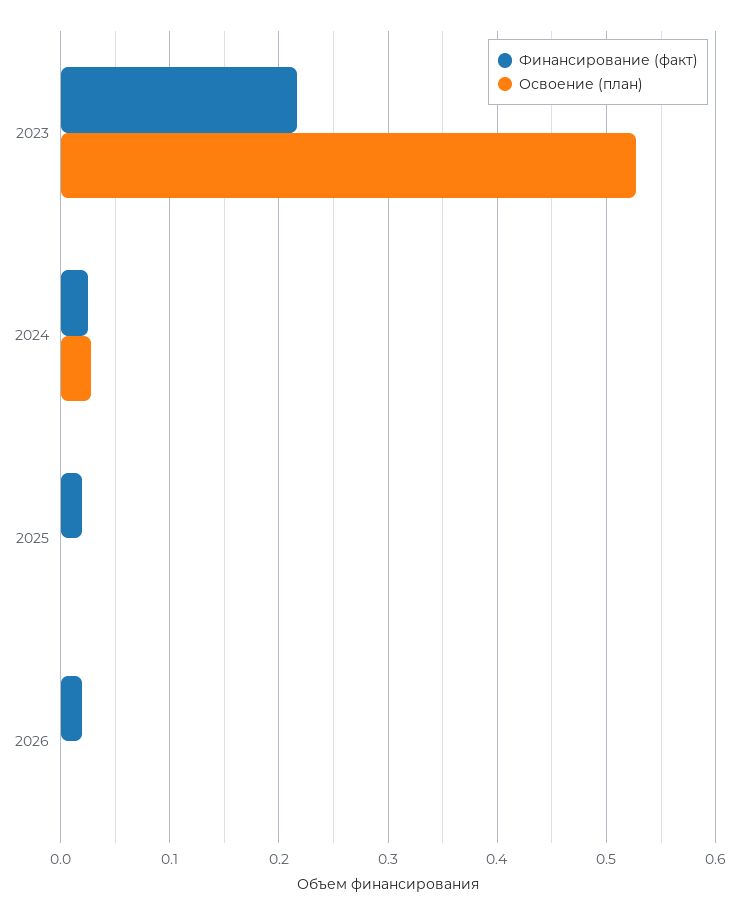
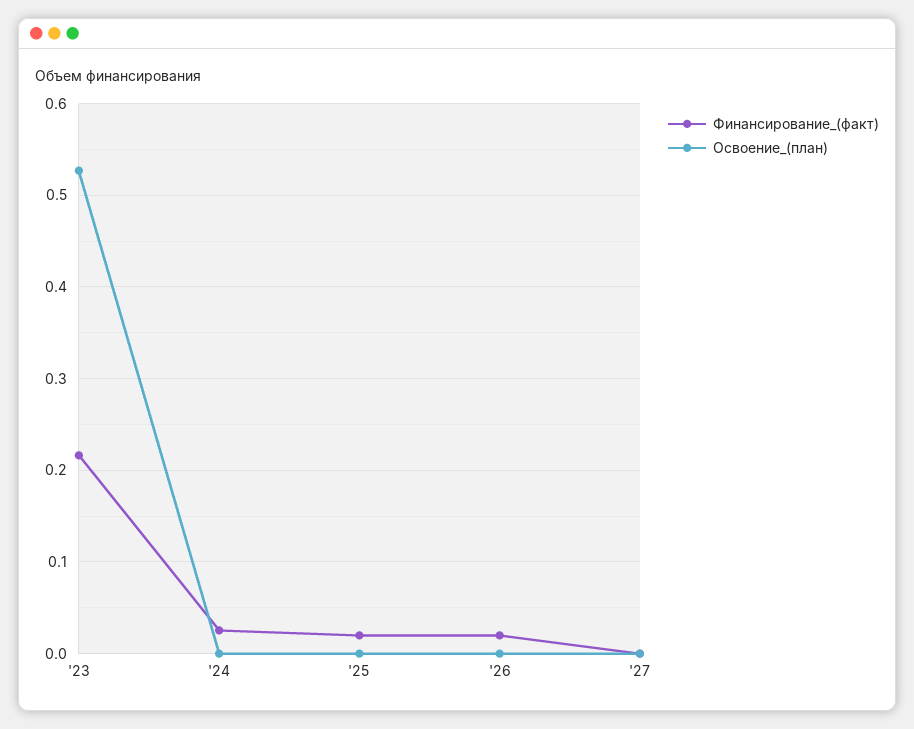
Освоение (план), 2024: 0.03 -> 0
Финансирование (факт), '27: none -> 0
Освоение (план), '27: none -> 0

